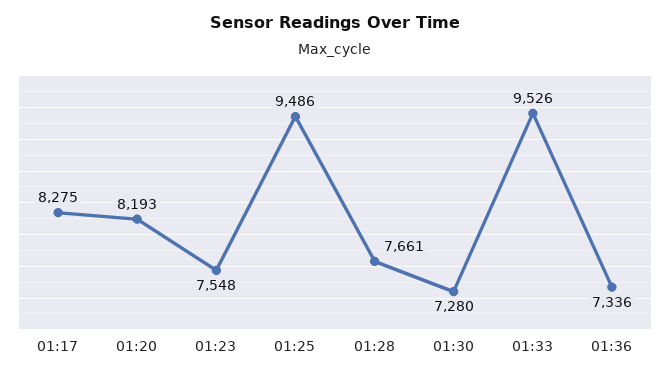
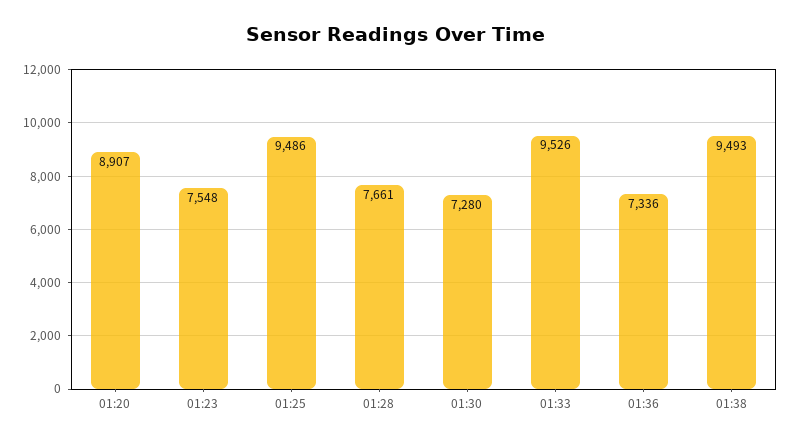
01:17: 8275 -> none
01:20: 8193 -> 8907
01:38: none -> 9493

